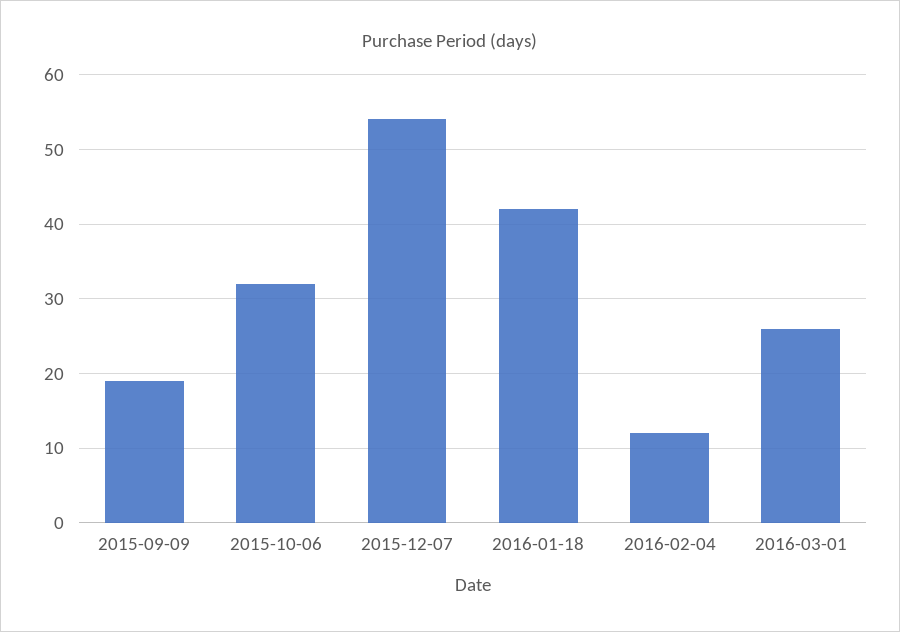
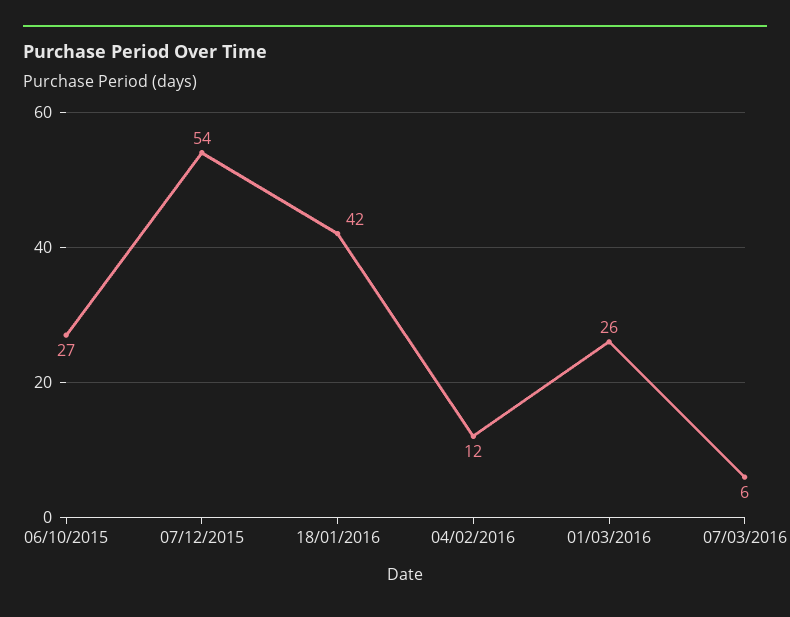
2015-09-09: 19 -> none
2015-10-06: 32 -> 27
07/03/2016: none -> 6

